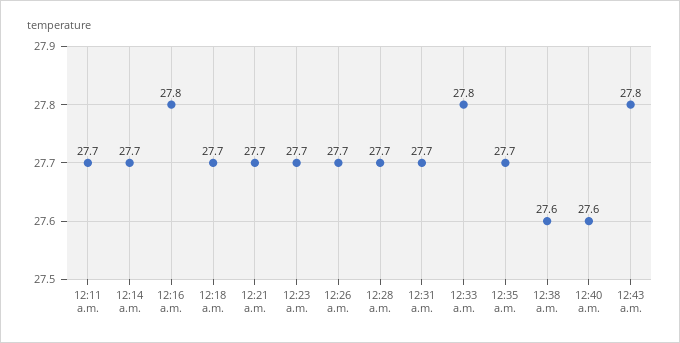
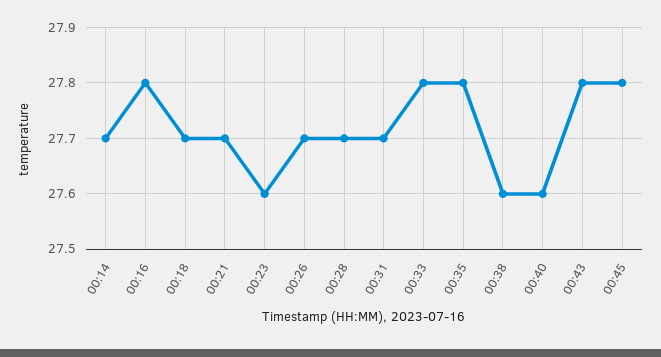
12:11 a.m.: 27.7 -> none
12:23 a.m.: 27.7 -> 27.6
12:35 a.m.: 27.7 -> 27.8
00:45: none -> 27.8

